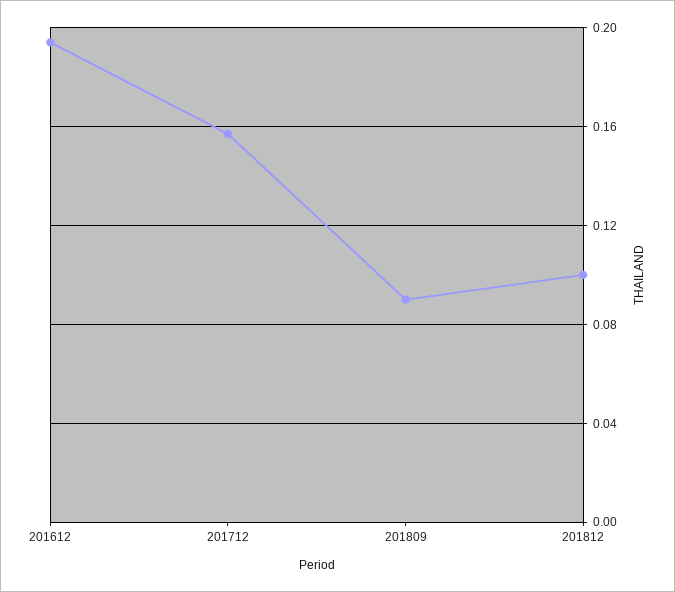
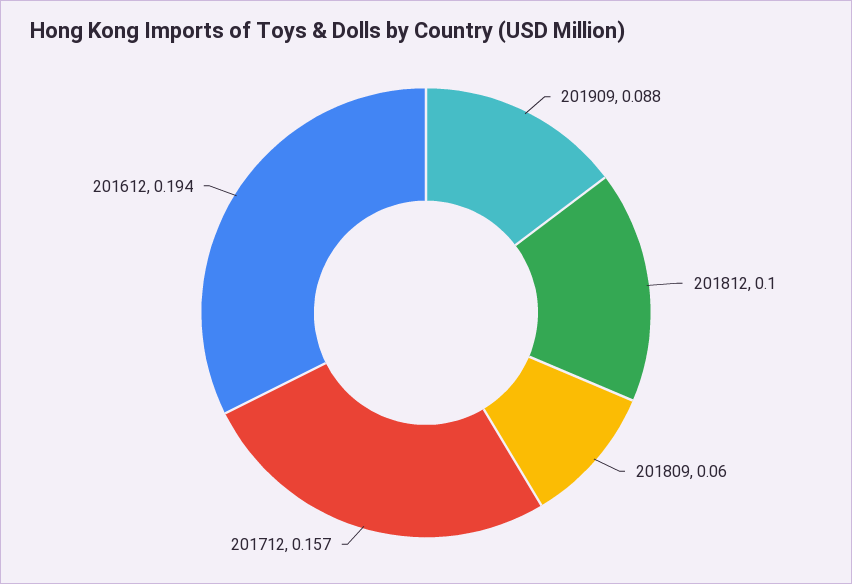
201809: 0.09 -> 0.06
201909: none -> 0.088

